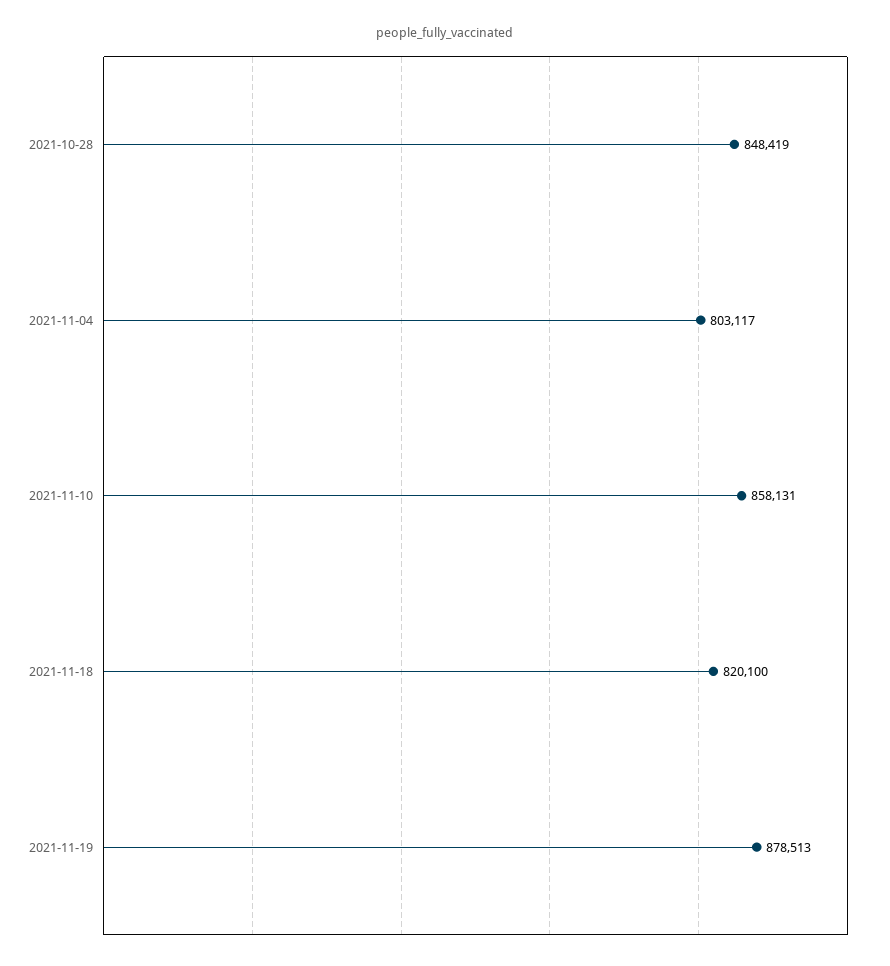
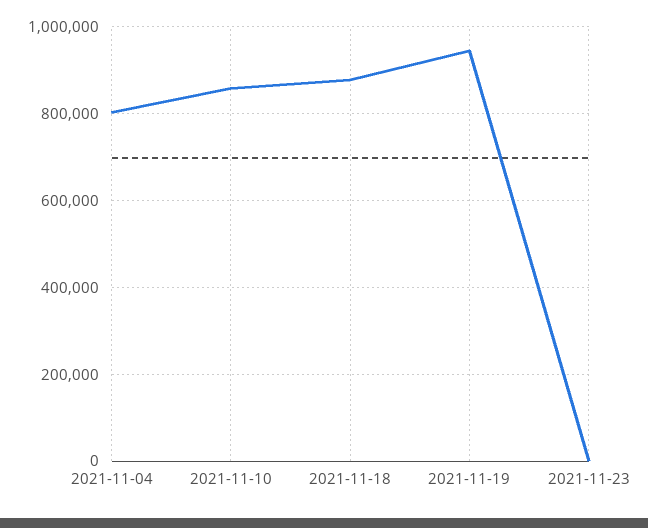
2021-10-28: 848419 -> none
2021-11-18: 820100 -> 880000
2021-11-19: 878513 -> 940000
2021-11-23: none -> 0

